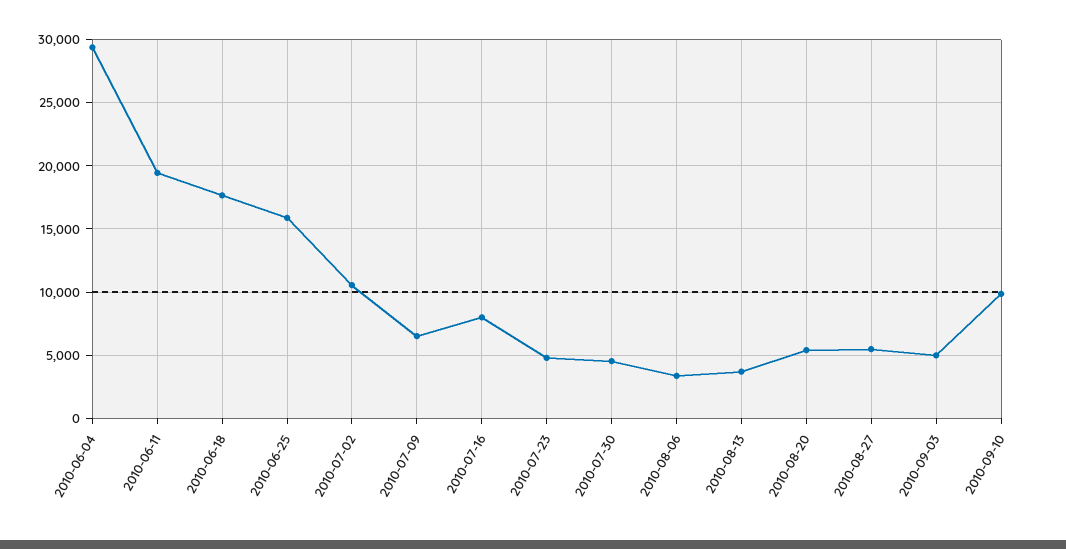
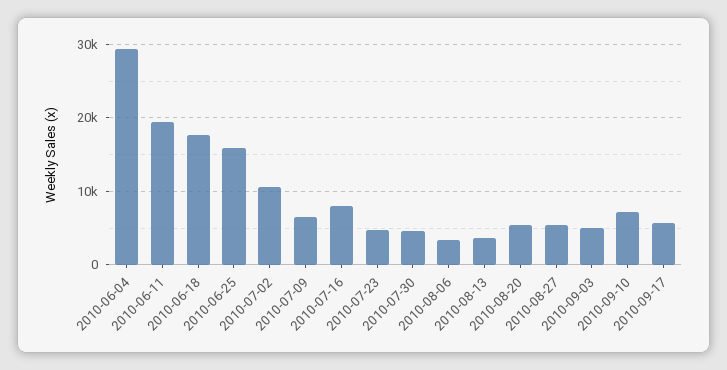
2010-09-10: 10000 -> 7000
2010-09-17: none -> 6000

